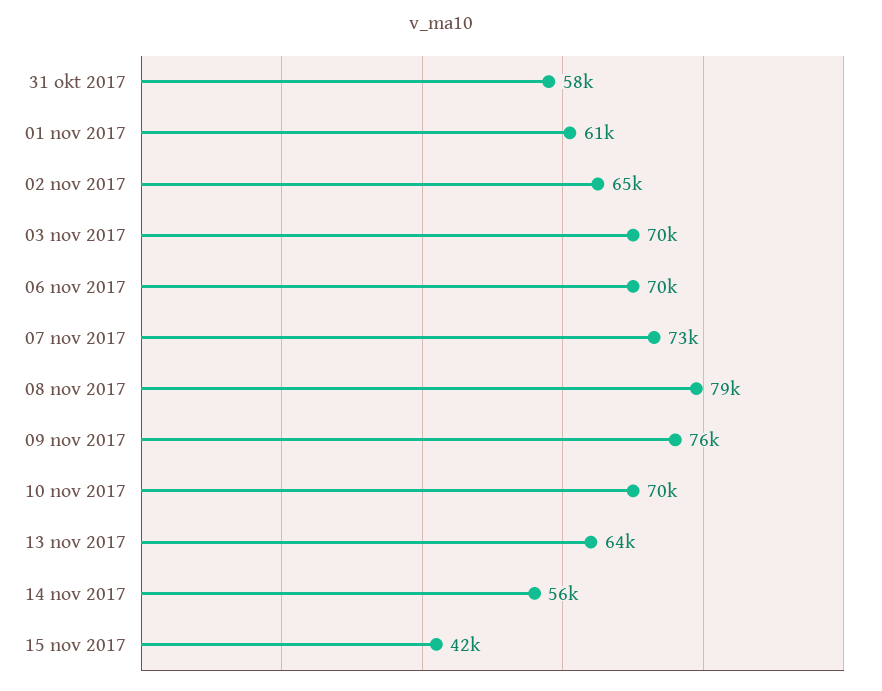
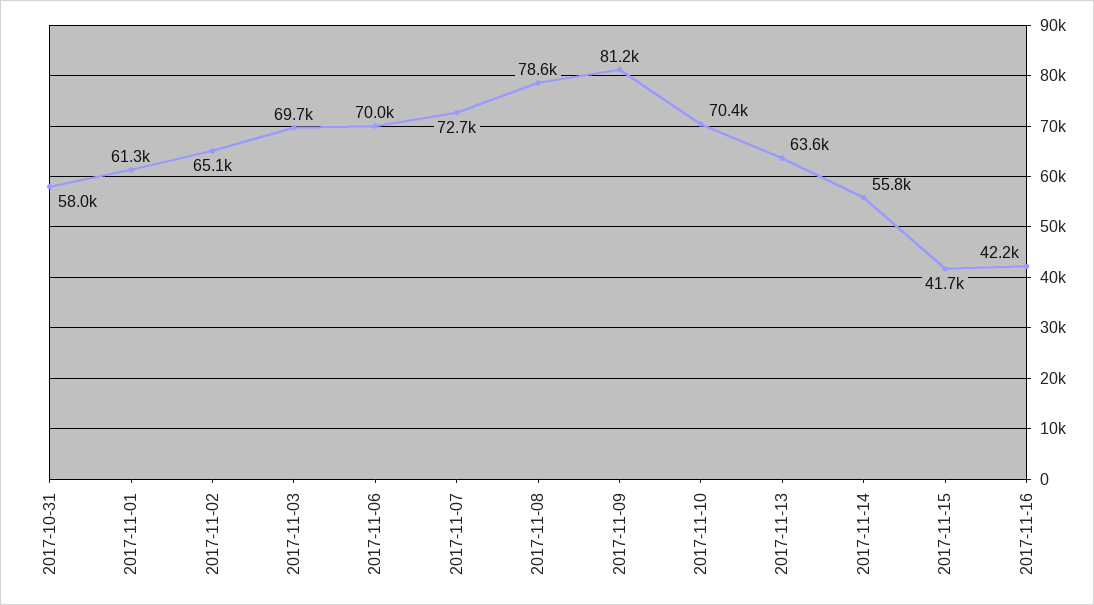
09 nov 2017: 76000 -> 81200
2017-11-16: none -> 42200

